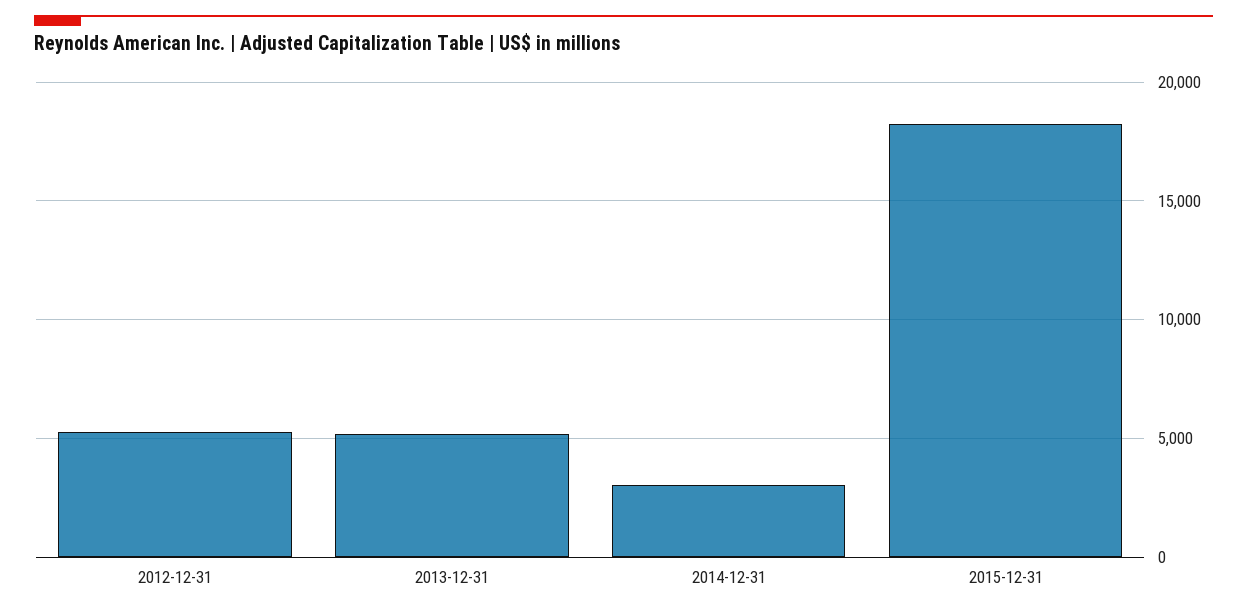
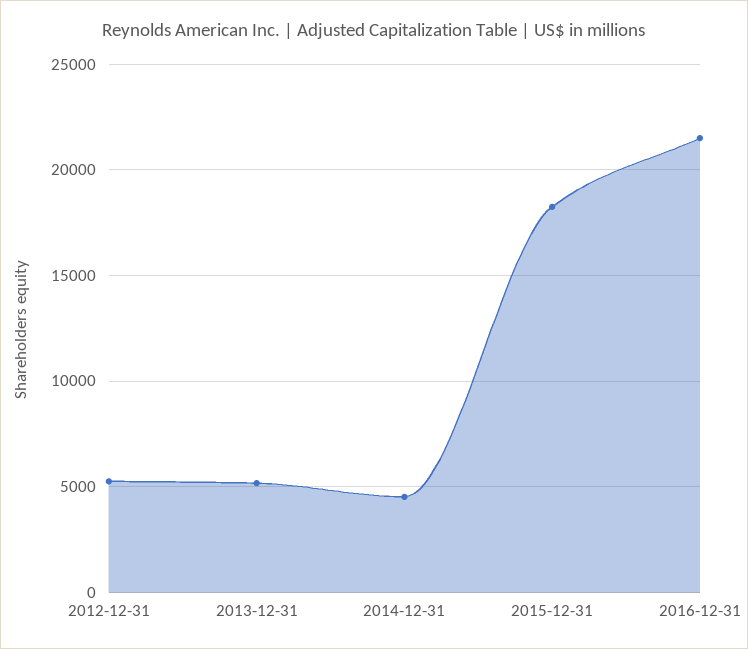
2014-12-31: 3000 -> 4500
2016-12-31: none -> 21500

